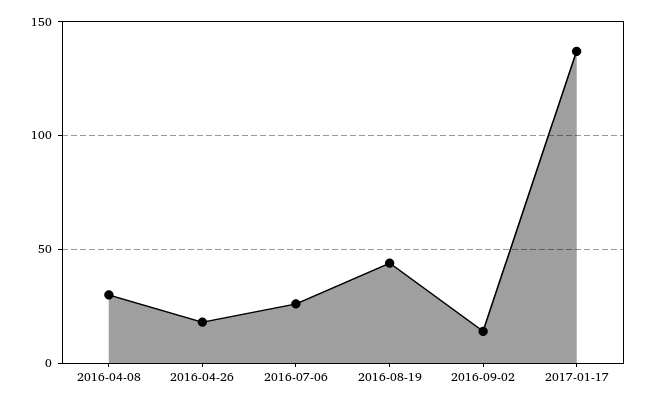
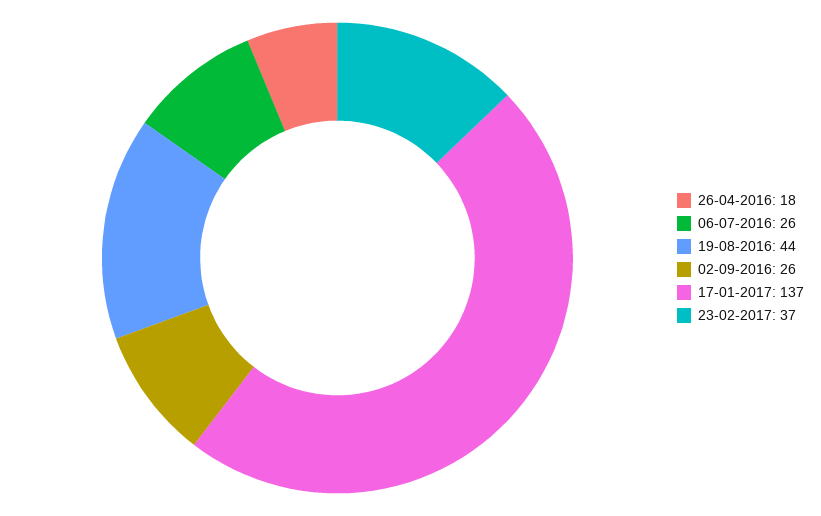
2016-04-08: 30 -> none
2016-09-02: 15 -> 26
23-02-2017: none -> 37

